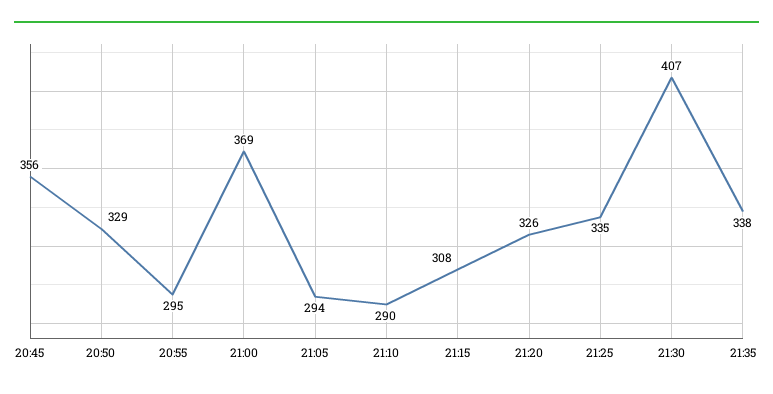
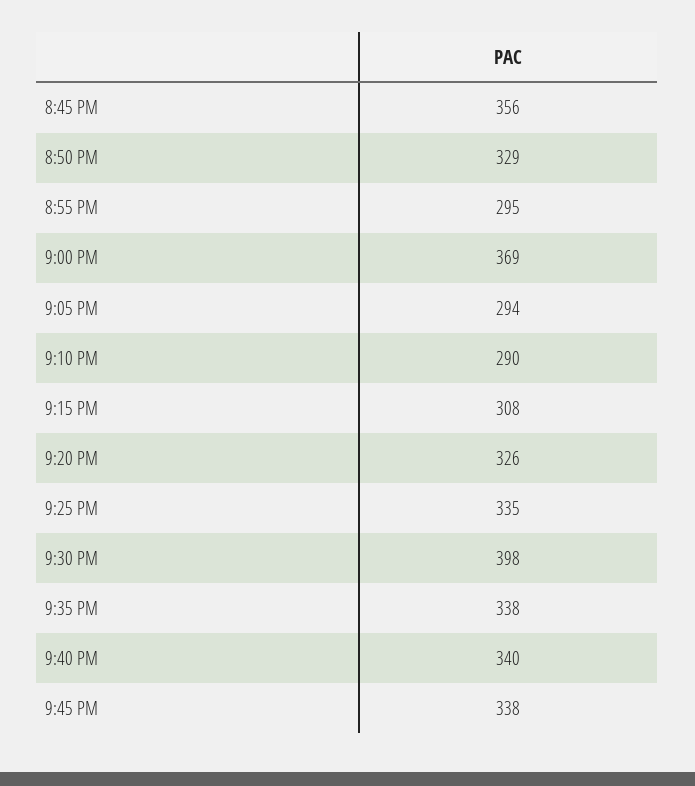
21:30: 407 -> 398
9:40 PM: none -> 340
9:45 PM: none -> 338

